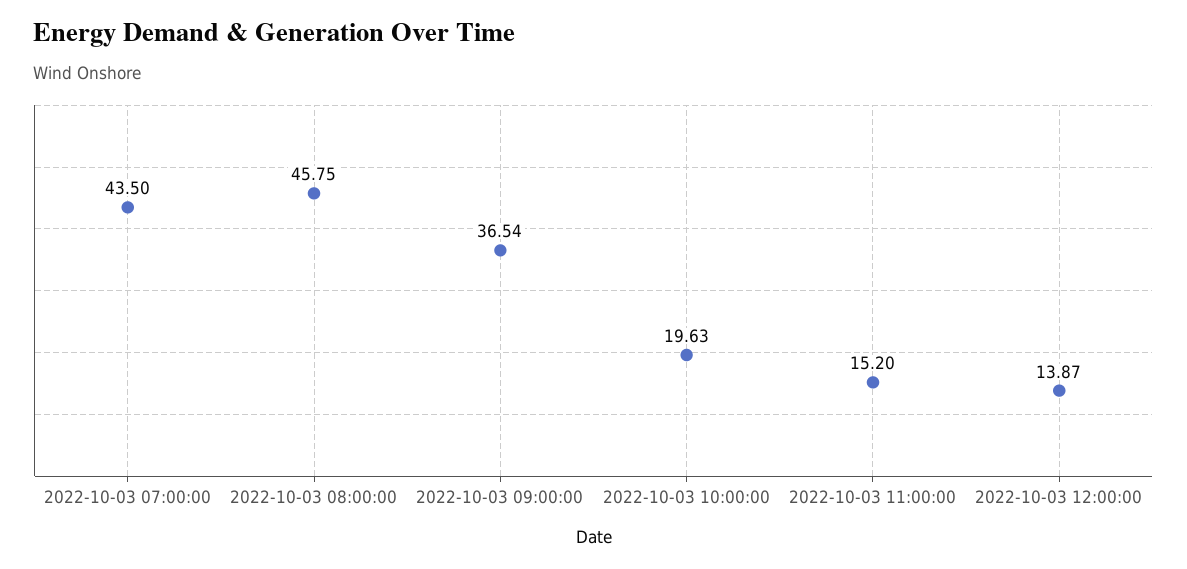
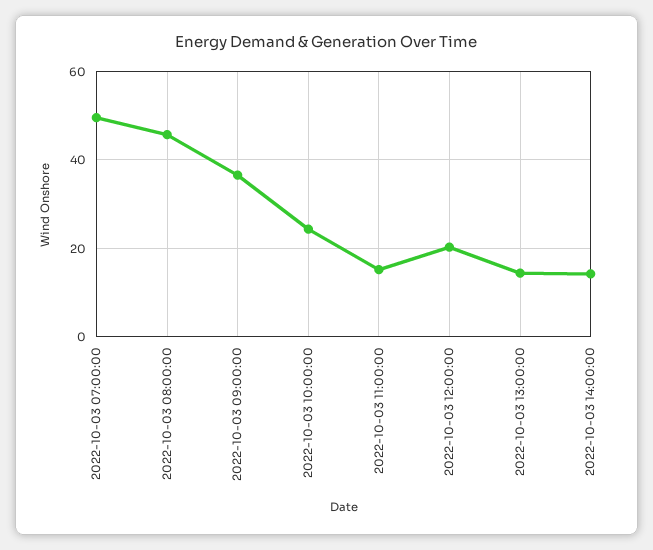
2022-10-03 07:00:00: 43.5 -> 50
2022-10-03 10:00:00: 19.63 -> 24
2022-10-03 12:00:00: 13.87 -> 20
2022-10-03 13:00:00: none -> 14
2022-10-03 14:00:00: none -> 14

